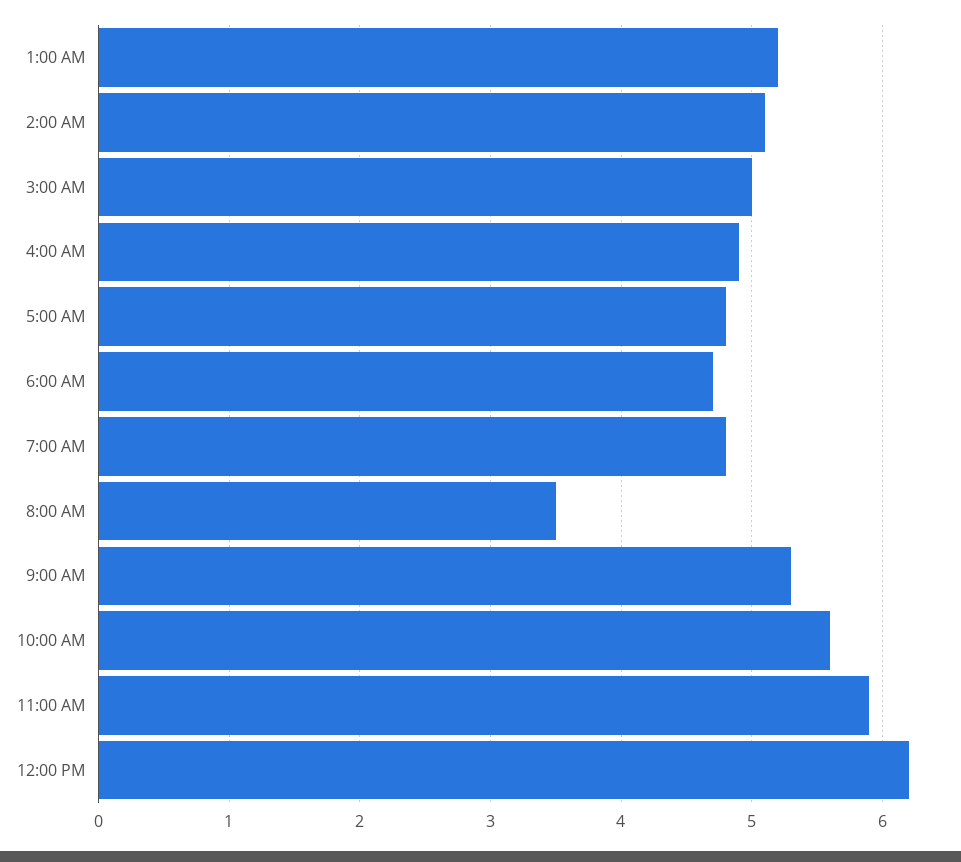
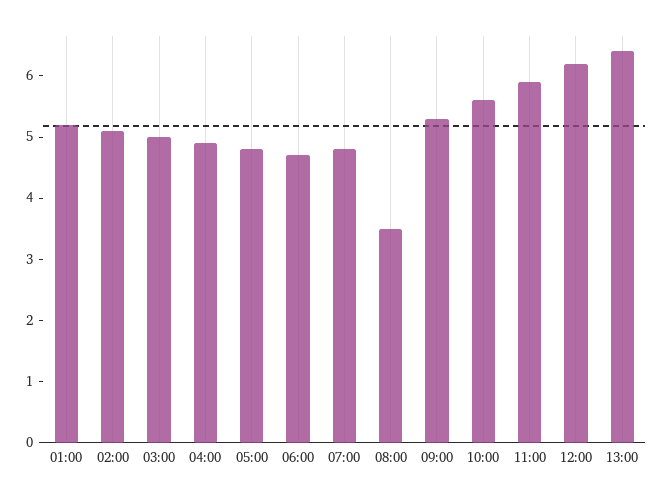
13:00: none -> 6.5

